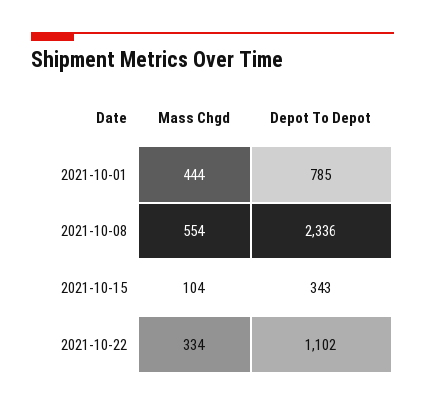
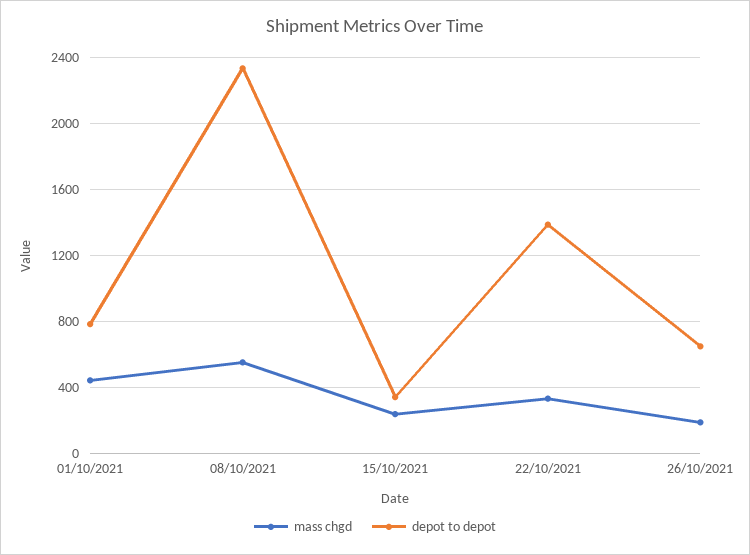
Mass Chgd, 2021-10-15: 104 -> 250
Depot To Depot, 2021-10-22: 1102 -> 1400
Mass Chgd, 26/10/2021: none -> 200
Depot To Depot, 26/10/2021: none -> 650

